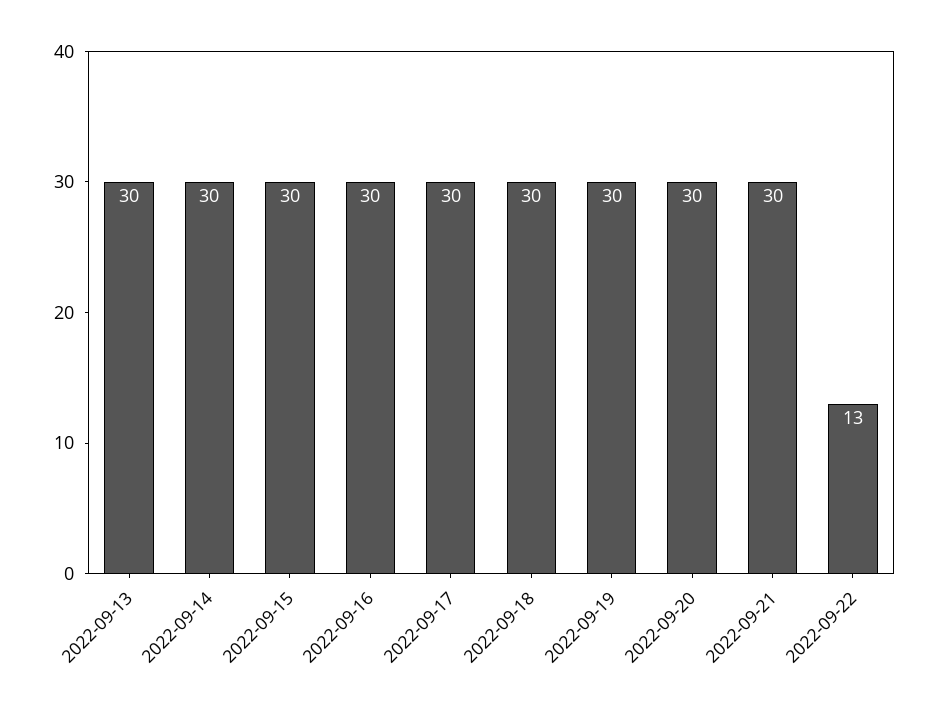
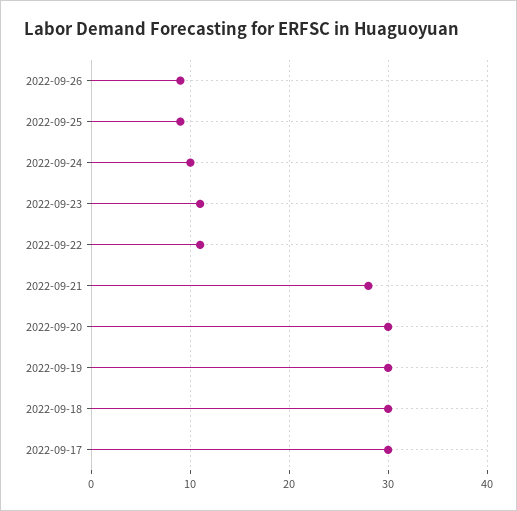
2022-09-13: 30 -> none
2022-09-14: 30 -> none
2022-09-15: 30 -> none
2022-09-16: 30 -> none
2022-09-21: 30 -> 28
2022-09-22: 13 -> 11
2022-09-26: none -> 9
2022-09-25: none -> 9
2022-09-24: none -> 10
2022-09-23: none -> 11

